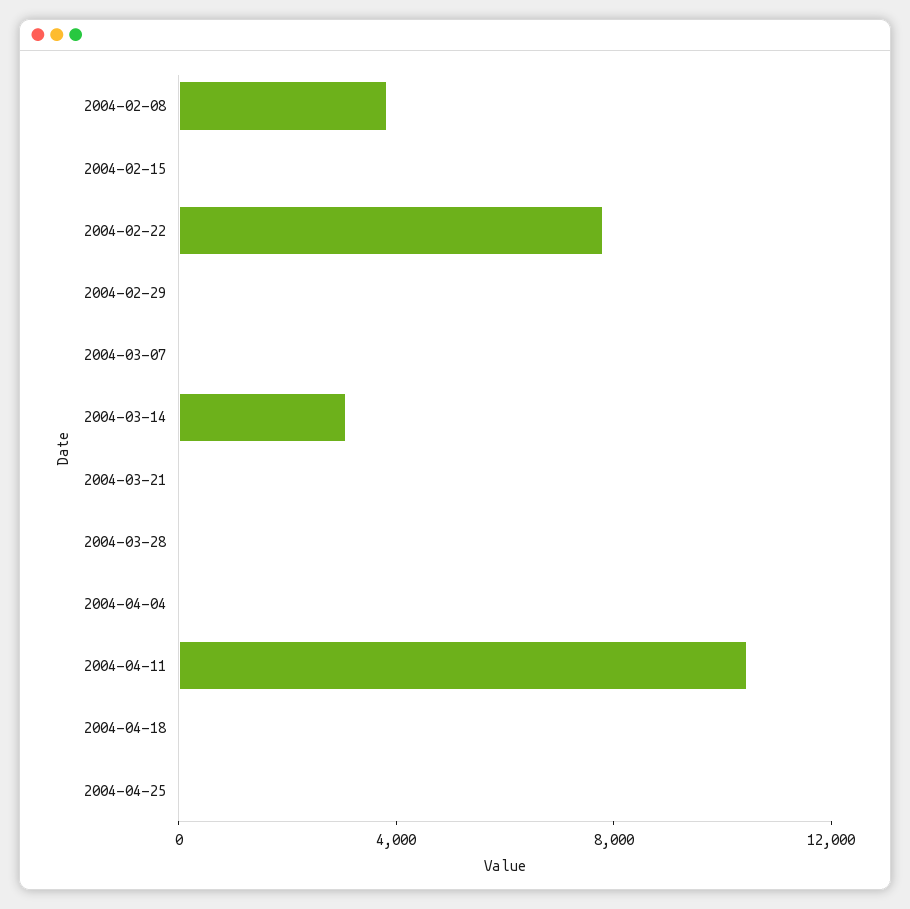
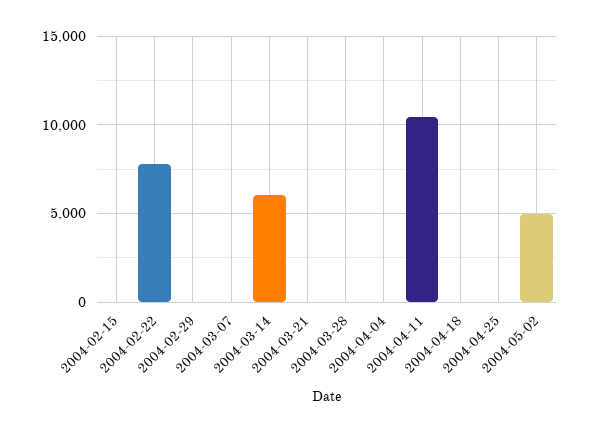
2004-02-08: 4000 -> none
2004-03-14: 3000 -> 6000
2004-05-02: none -> 5000

